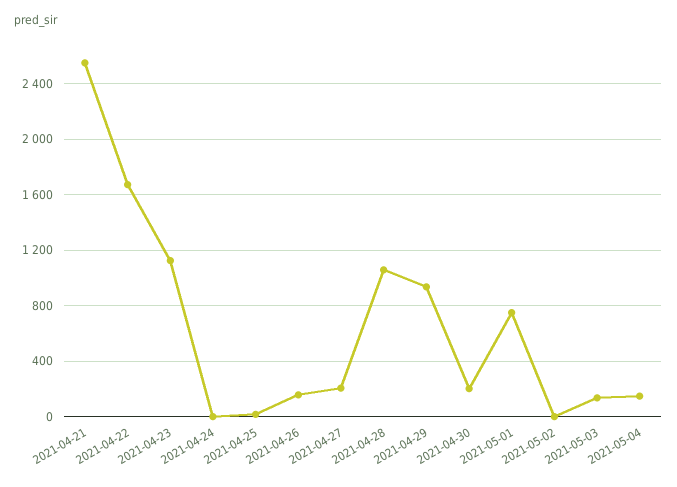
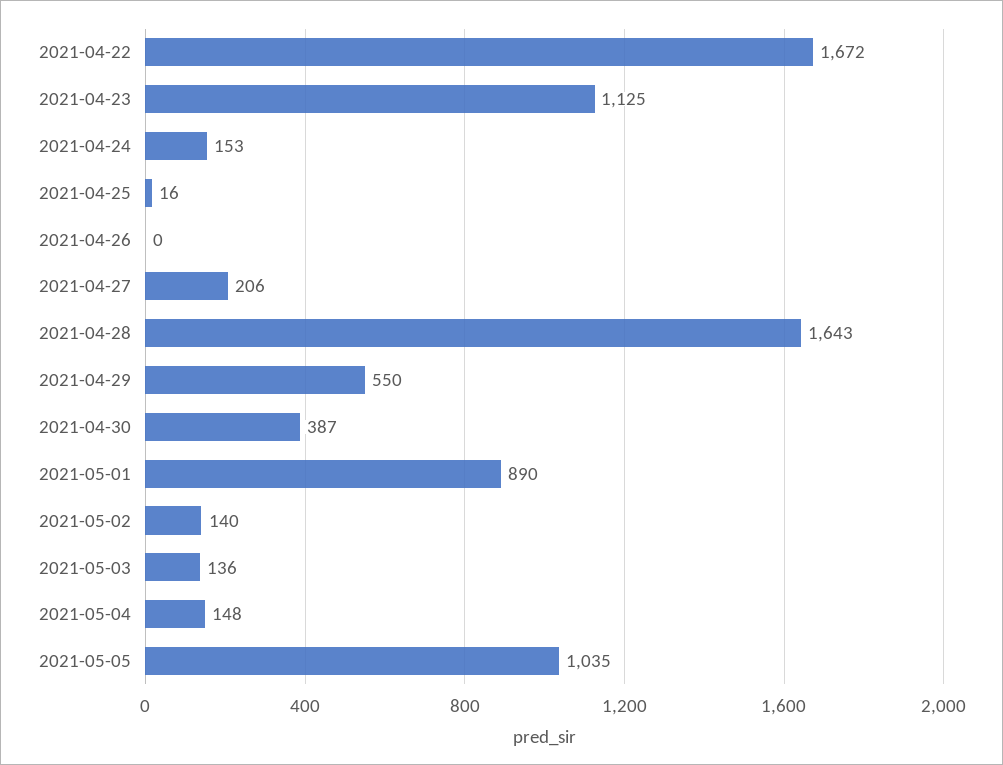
2021-04-21: 2550 -> none
2021-04-24: 0 -> 153
2021-04-26: 150 -> 0
2021-04-28: 1050 -> 1643
2021-04-29: 950 -> 550
2021-04-30: 200 -> 387
2021-05-01: 750 -> 890
2021-05-02: 0 -> 140
2021-05-05: none -> 1035

